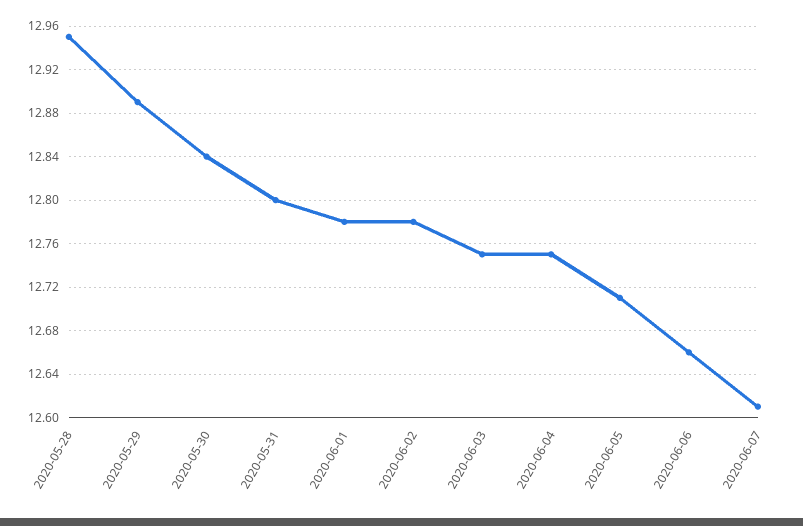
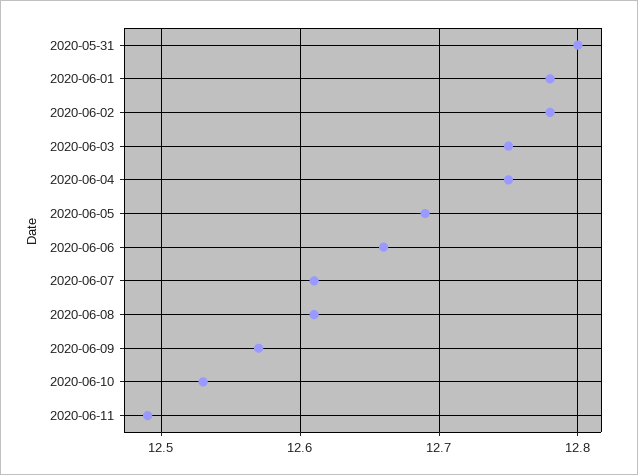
2020-05-28: 12.95 -> none
2020-05-29: 12.89 -> none
2020-05-30: 12.84 -> none
2020-06-05: 12.71 -> 12.69
2020-06-08: none -> 12.61
2020-06-09: none -> 12.57
2020-06-10: none -> 12.53
2020-06-11: none -> 12.49

